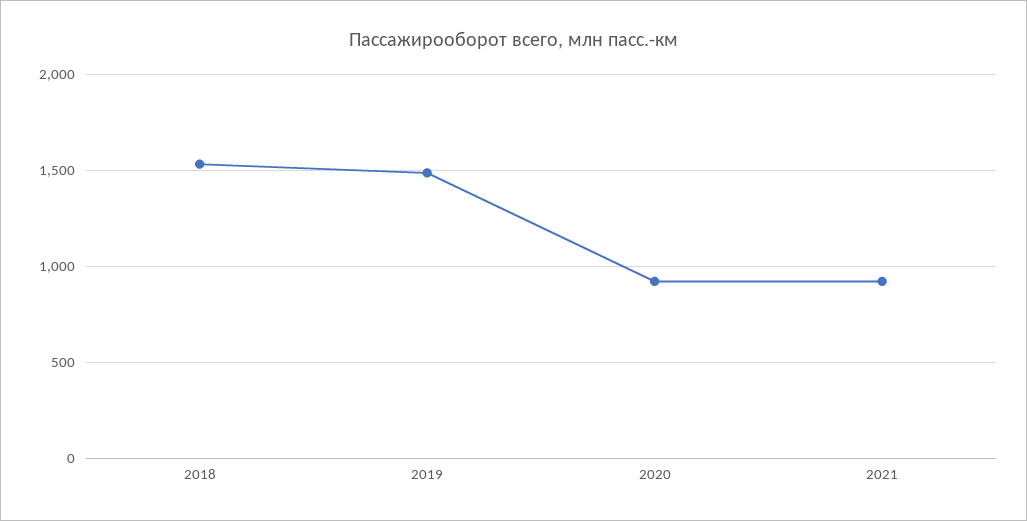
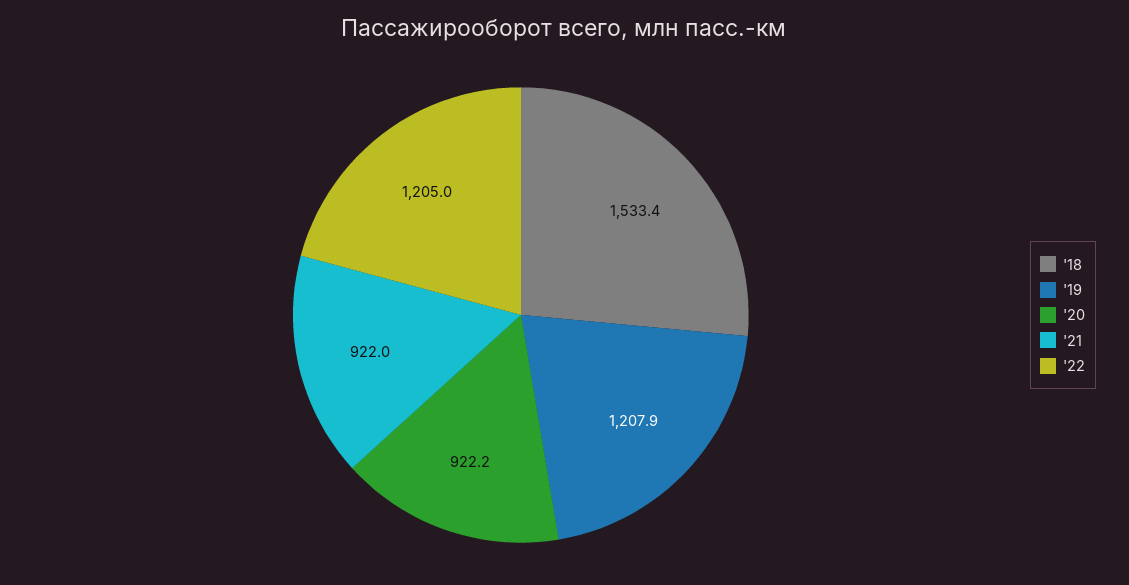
2019: 1500 -> 1207.9
'22: none -> 1205

